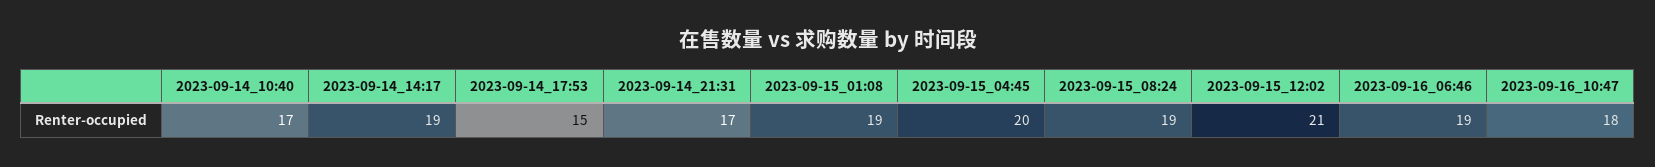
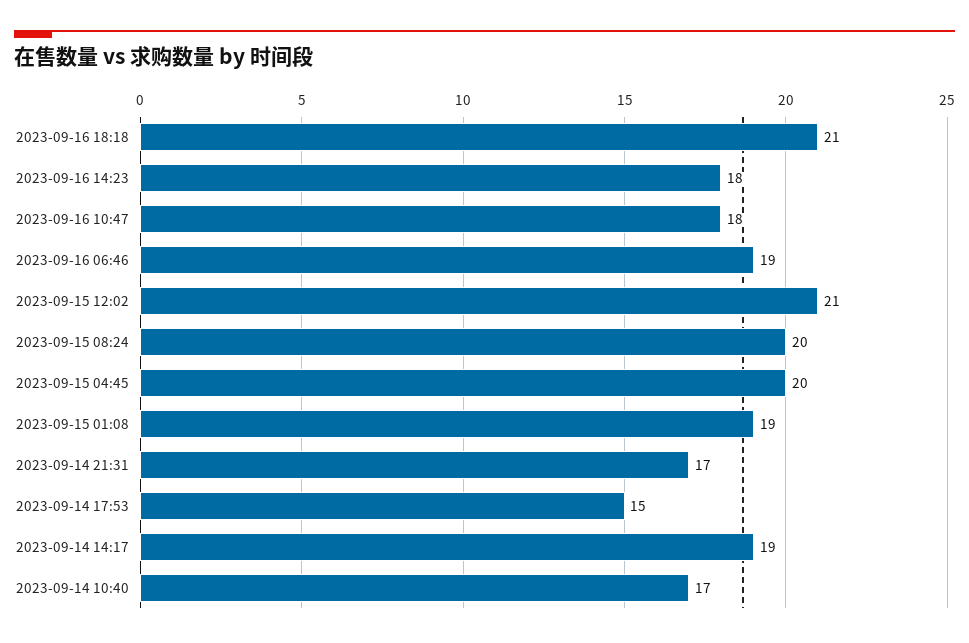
2023-09-15_08:24: 19 -> 20
2023-09-16 18:18: none -> 21
2023-09-16 14:23: none -> 18

